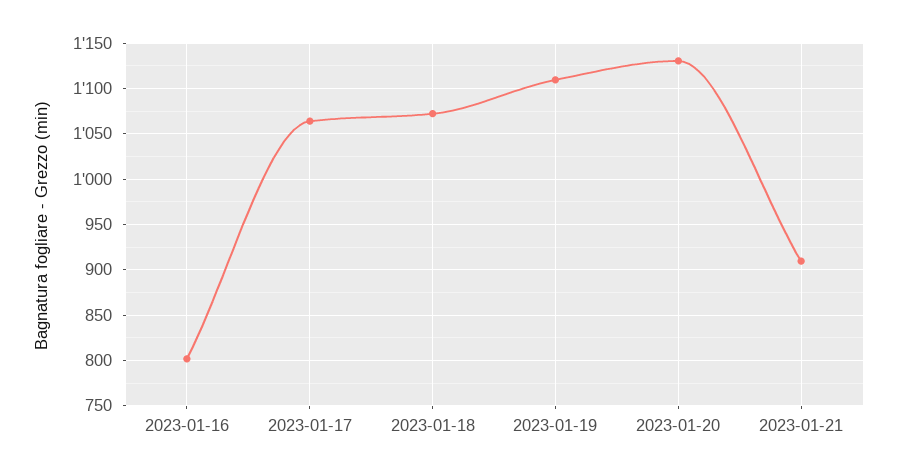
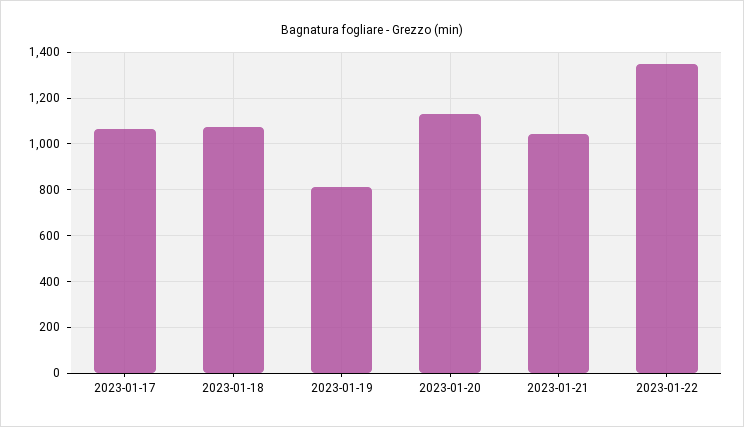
2023-01-16: 800 -> none
2023-01-19: 1110 -> 800
2023-01-21: 910 -> 1050
2023-01-22: none -> 1350

